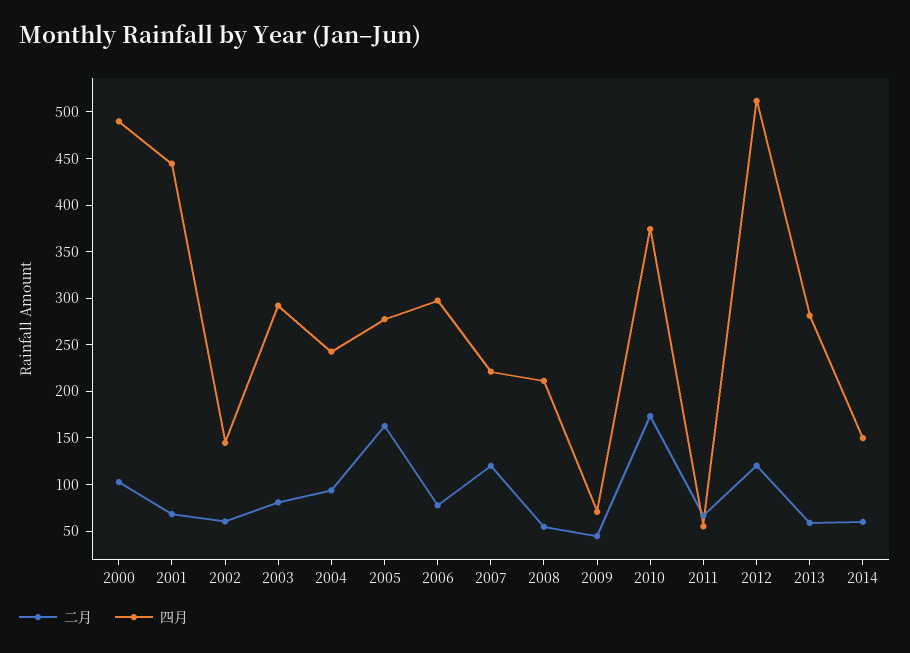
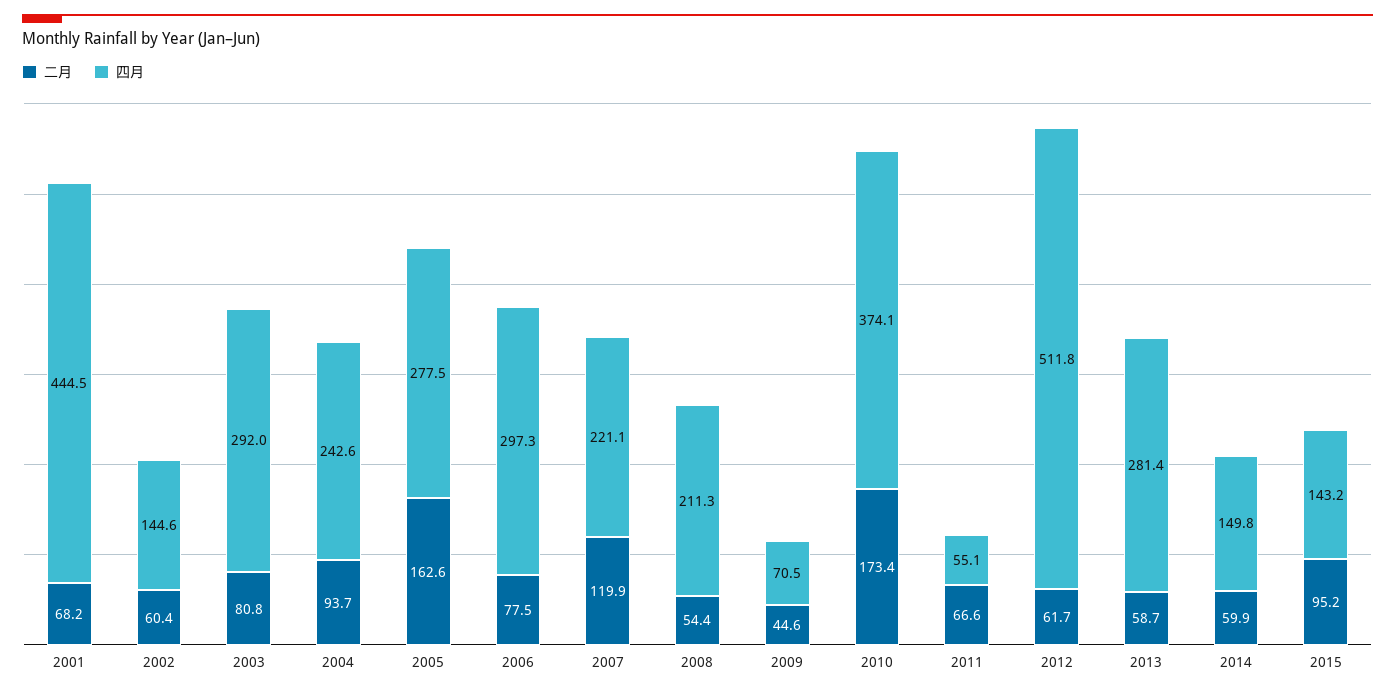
二月, 2000: 100 -> none
四月, 2000: 490 -> none
二月, 2012: 120 -> 61.7
二月, 2015: none -> 95.2
四月, 2015: none -> 143.2

